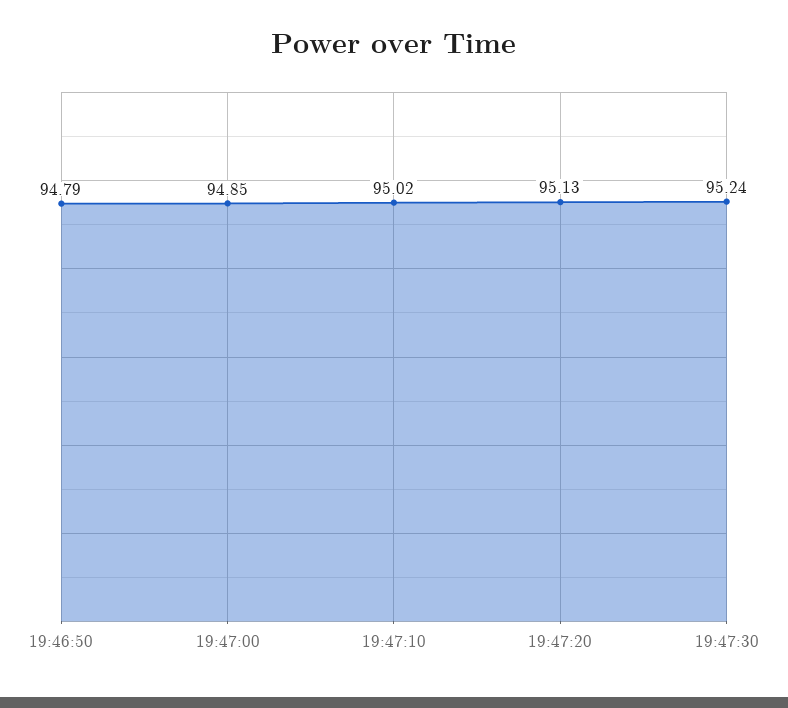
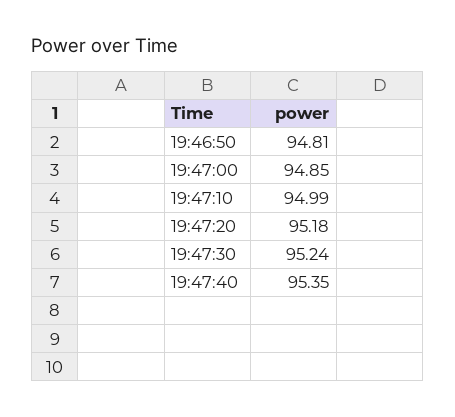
19:46:50: 94.79 -> 94.81
19:47:10: 95.02 -> 94.99
19:47:20: 95.13 -> 95.18
19:47:40: none -> 95.35

